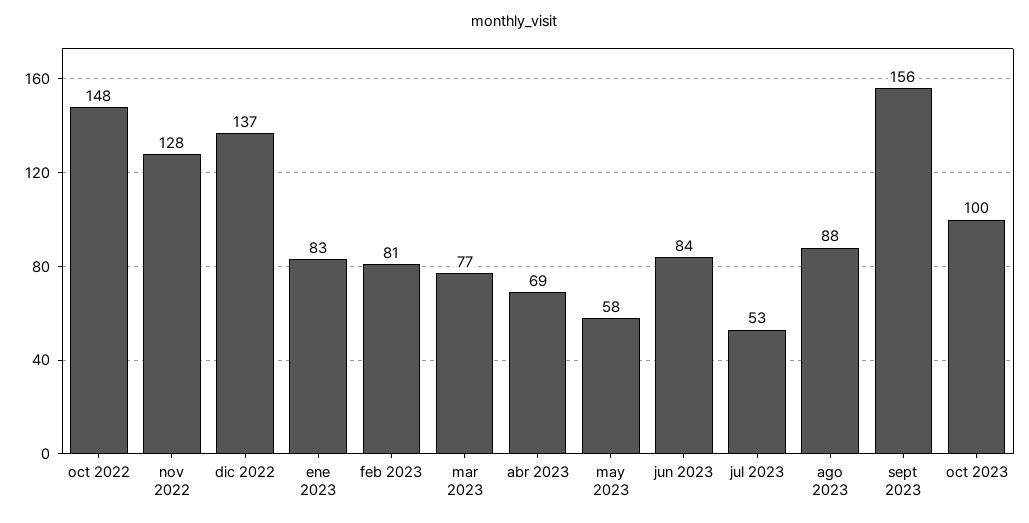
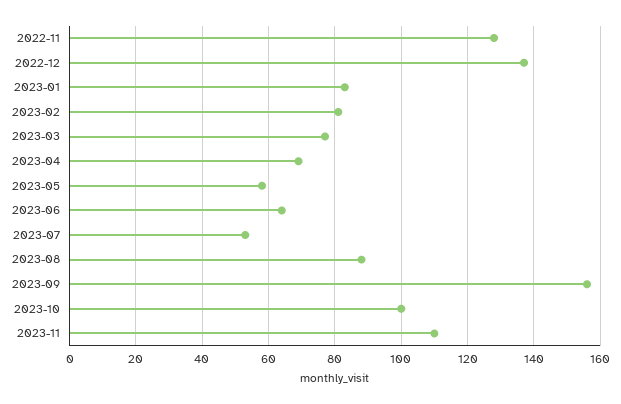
oct 2022: 148 -> none
jun 2023: 84 -> 65
2023-11: none -> 110

